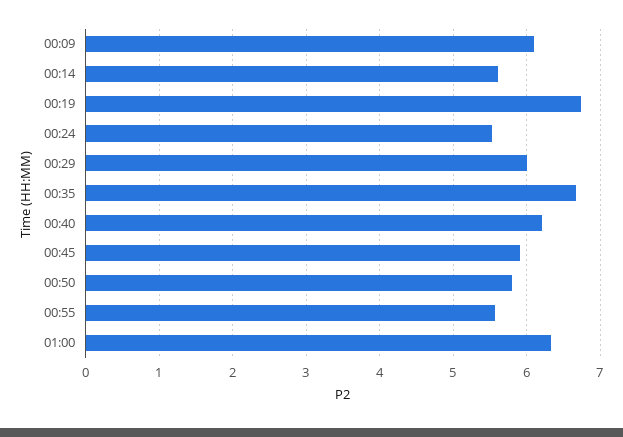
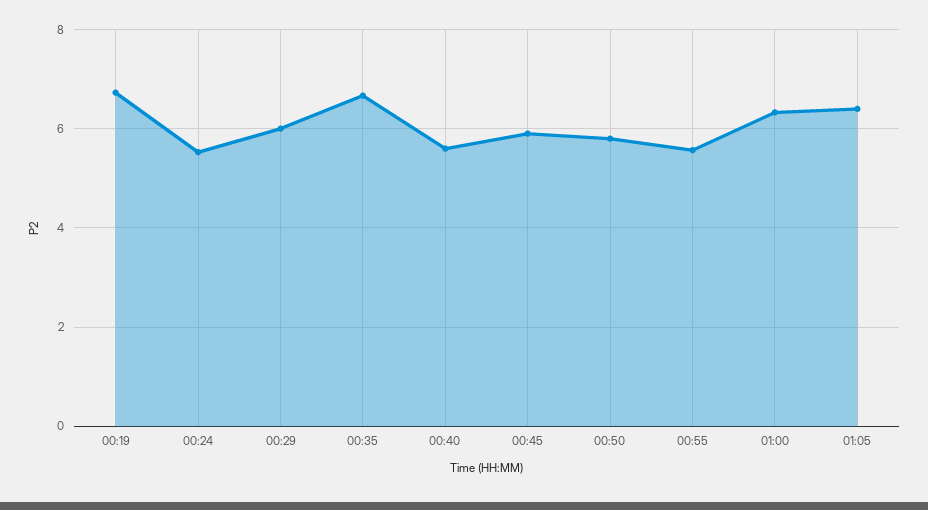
00:09: 6.1 -> none
00:14: 5.6 -> none
00:40: 6.2 -> 5.6
01:05: none -> 6.4

